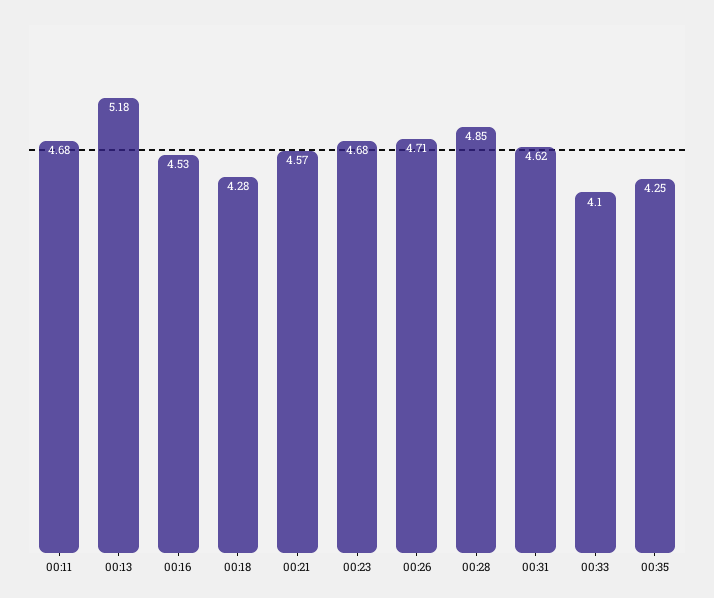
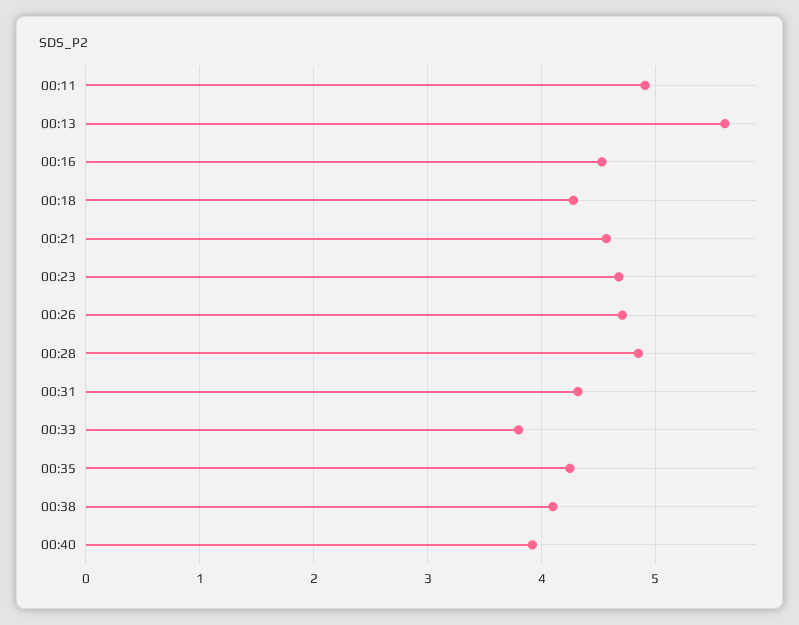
00:11: 4.68 -> 4.9
00:13: 5.18 -> 5.6
00:31: 4.62 -> 4.3
00:33: 4.1 -> 3.8
00:38: none -> 4.1
00:40: none -> 3.9

